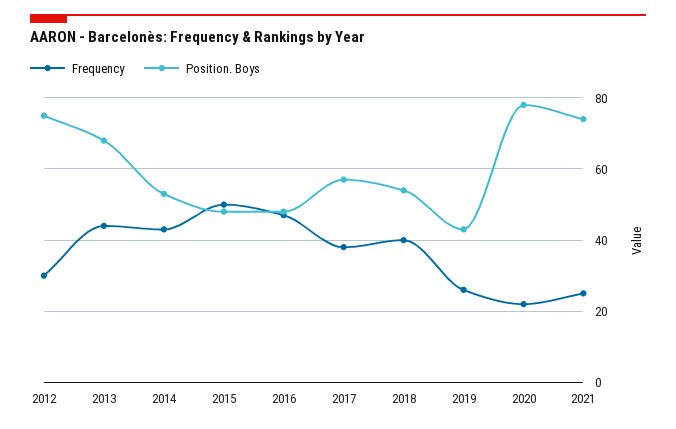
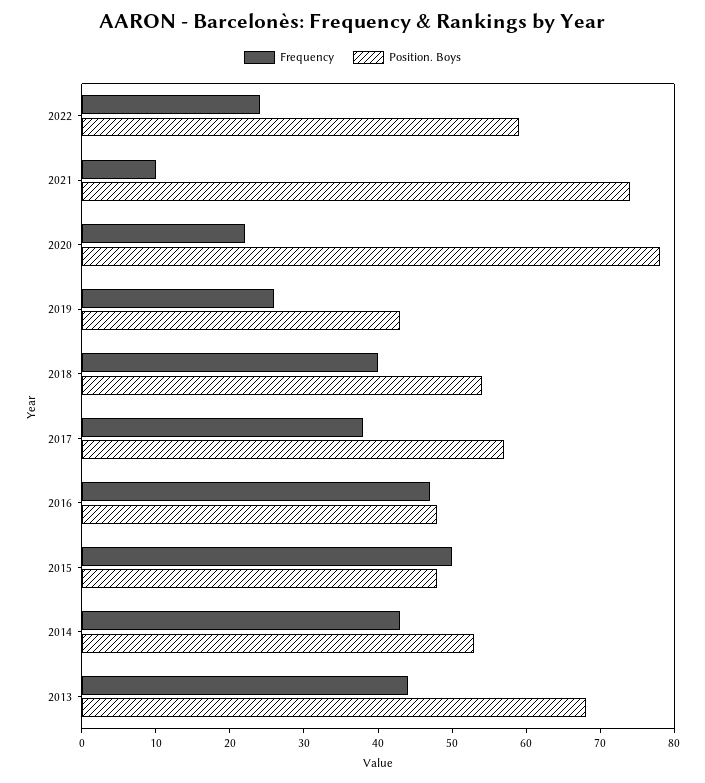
Frequency, 2012: 30 -> none
Position. Boys, 2012: 75 -> none
Frequency, 2021: 25 -> 10
Frequency, 2022: none -> 25
Position. Boys, 2022: none -> 60

